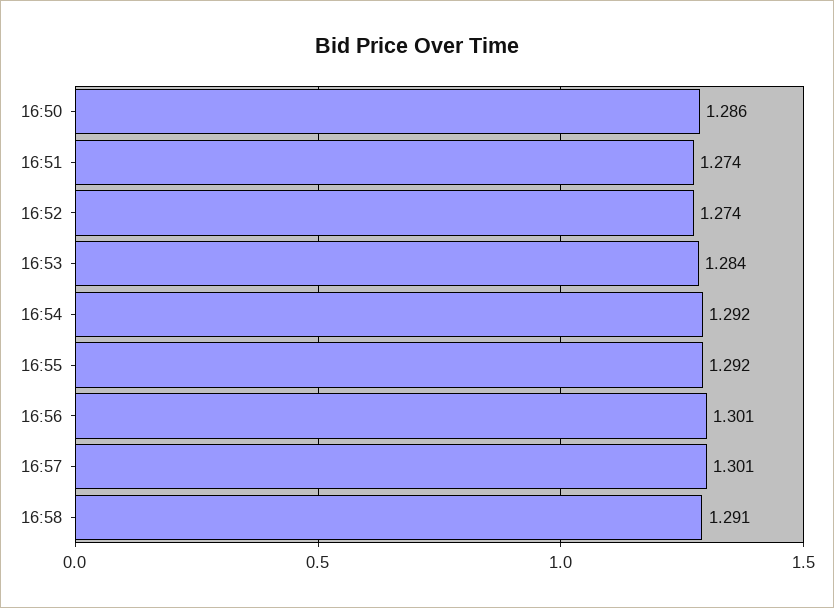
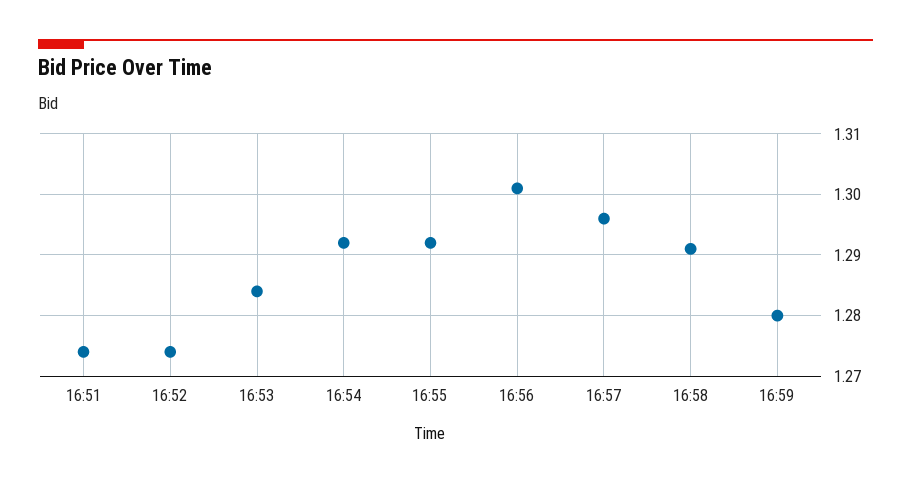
16:50: 1.286 -> none
16:57: 1.301 -> 1.296
16:59: none -> 1.28

